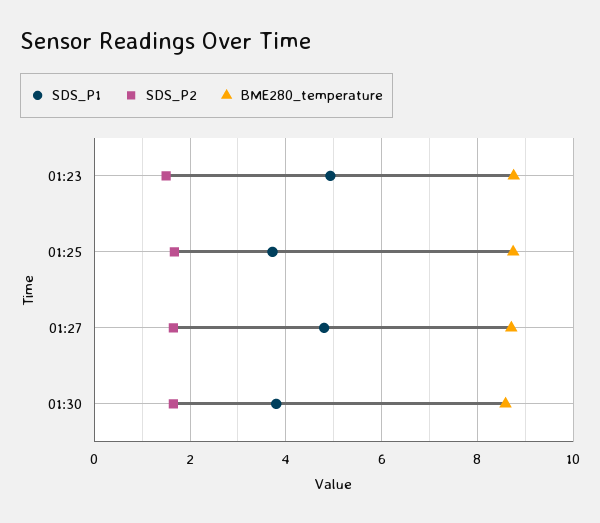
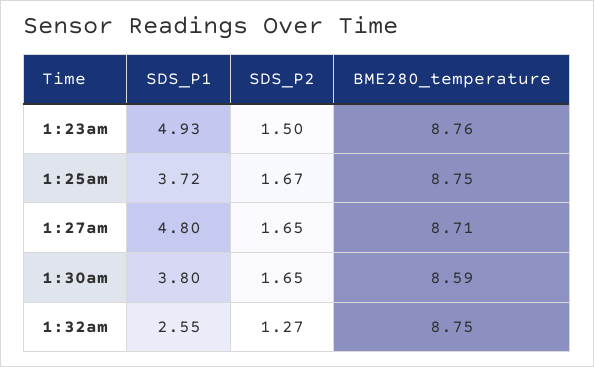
SDS_P1, 1:32am: none -> 2.55
SDS_P2, 1:32am: none -> 1.27
BME280_temperature, 1:32am: none -> 8.75

